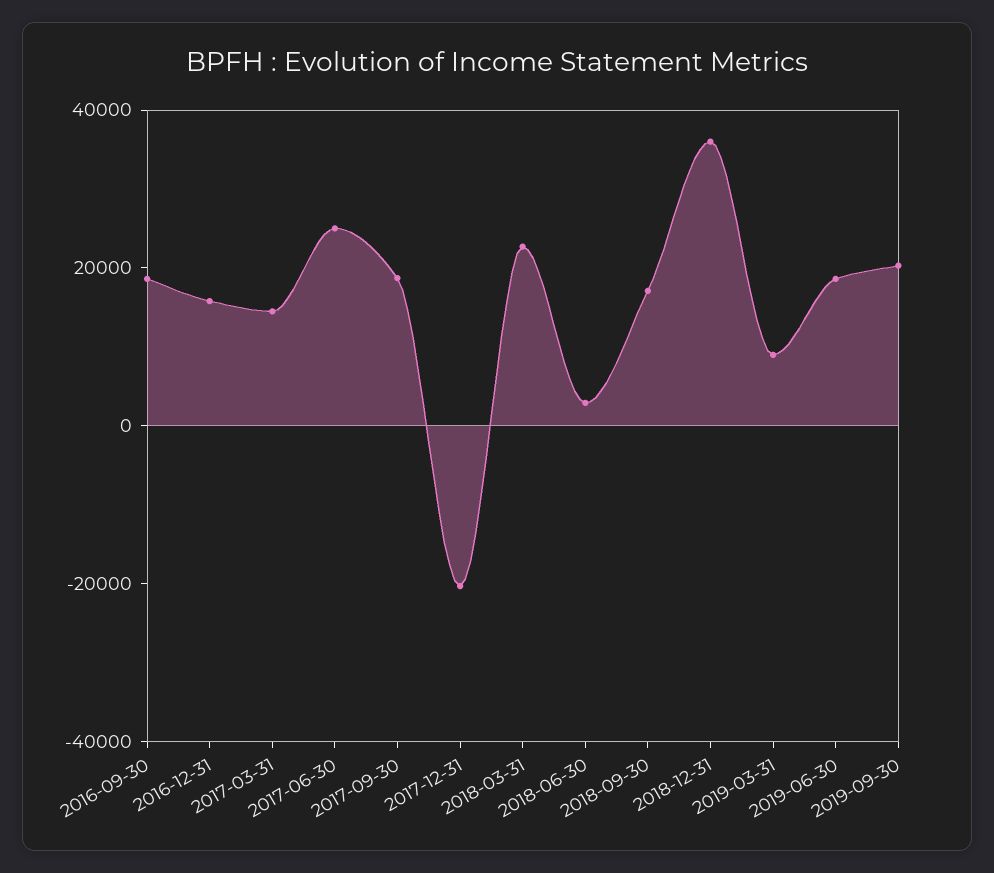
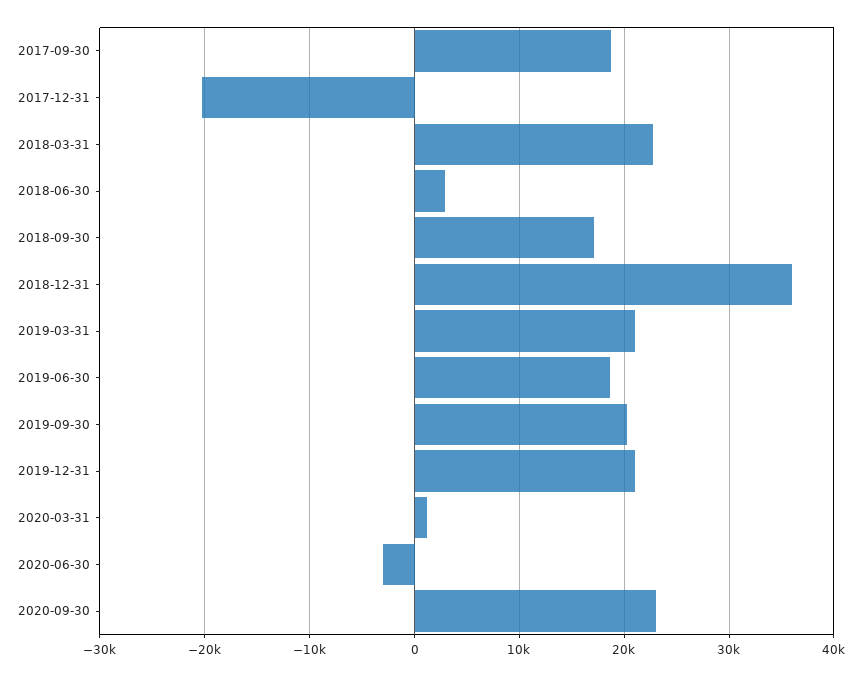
2016-09-30: 20000 -> none
2016-12-31: 15000 -> none
2017-03-31: 15000 -> none
2017-06-30: 25000 -> none
2019-03-31: 10000 -> 21000
2019-12-31: none -> 21000
2020-03-31: none -> 1000
2020-06-30: none -> -3000
2020-09-30: none -> 23000

